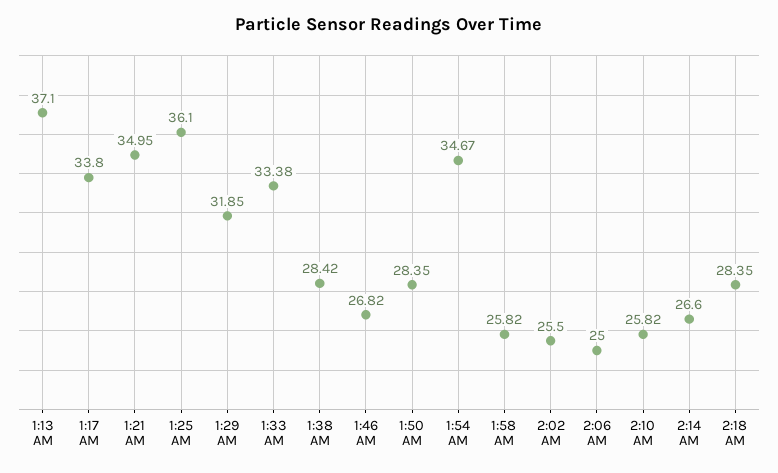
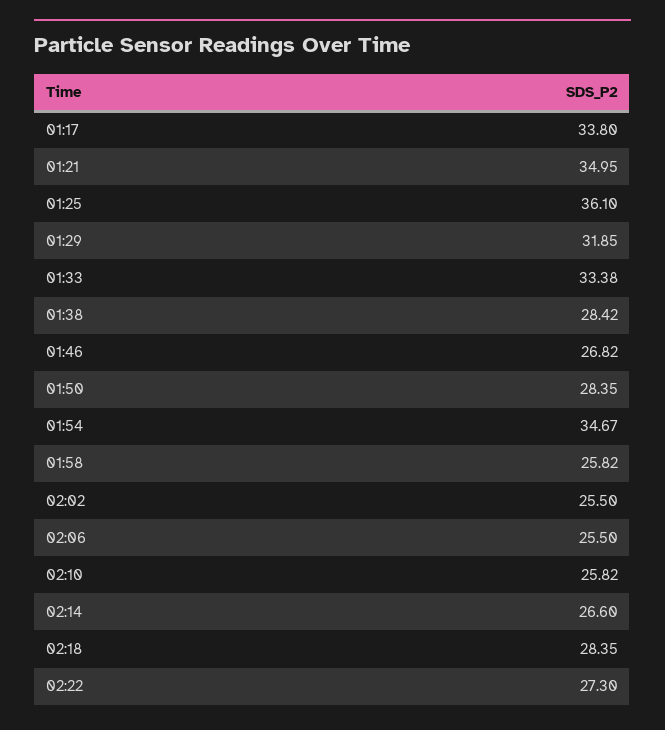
1:13 AM: 37.1 -> none
2:06 AM: 25 -> 25.5
02:22: none -> 27.3

